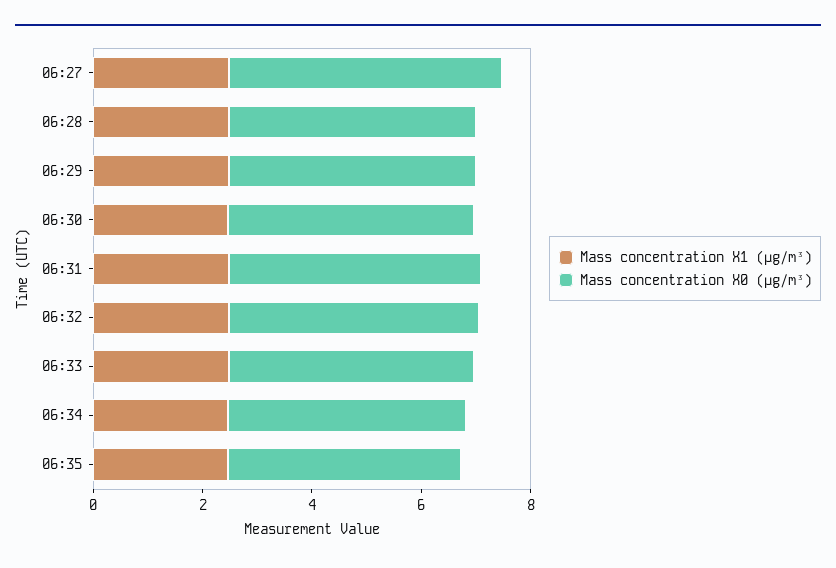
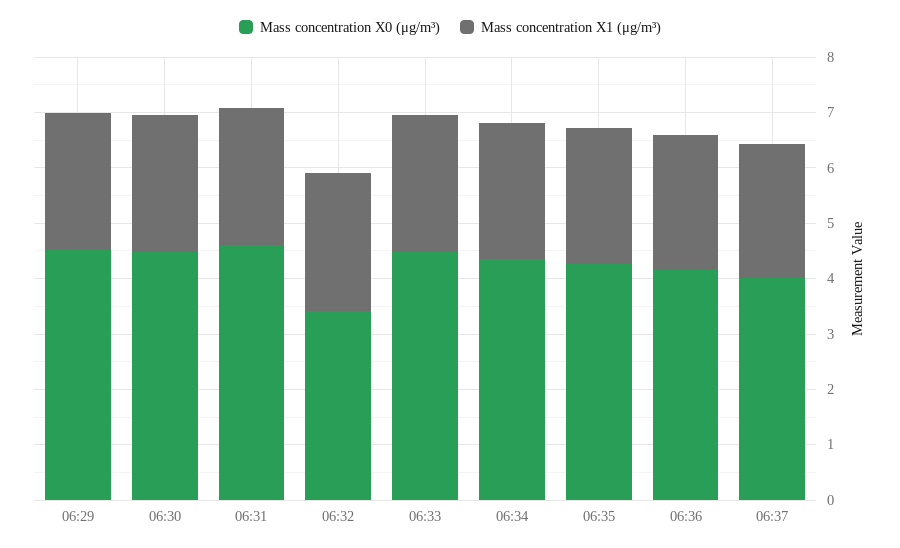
Mass concentration X1 (μg/m³), 06:27: 2.5 -> none
Mass concentration X0 (μg/m³), 06:27: 5 -> none
Mass concentration X1 (μg/m³), 06:28: 2.5 -> none
Mass concentration X0 (μg/m³), 06:28: 4.5 -> none
Mass concentration X0 (μg/m³), 06:32: 4.5 -> 3.4
Mass concentration X0 (μg/m³), 06:36: none -> 4.2
Mass concentration X1 (μg/m³), 06:36: none -> 2.4
Mass concentration X0 (μg/m³), 06:37: none -> 4
Mass concentration X1 (μg/m³), 06:37: none -> 2.4

